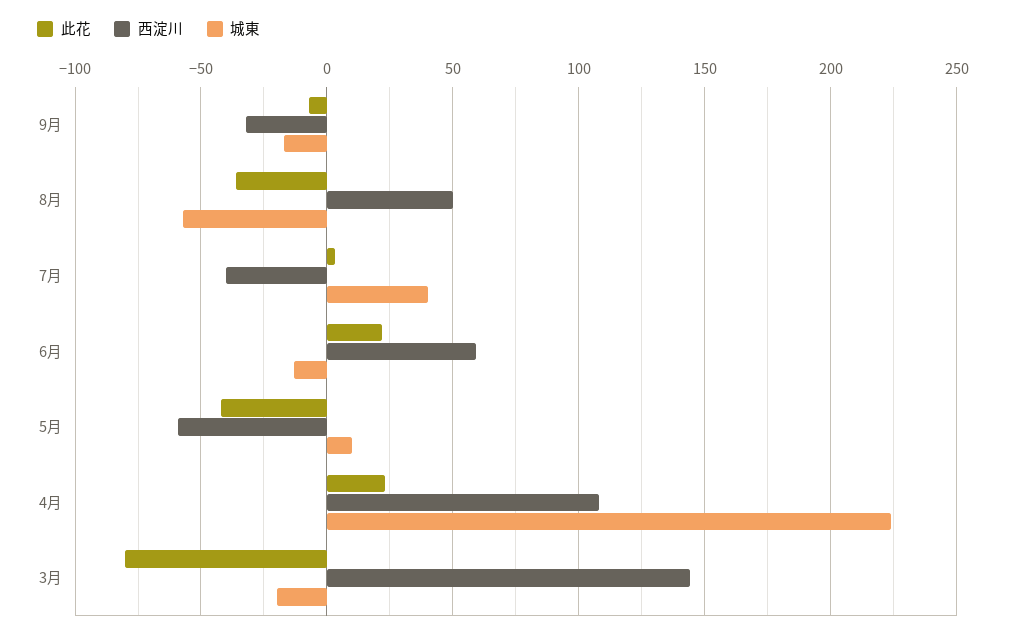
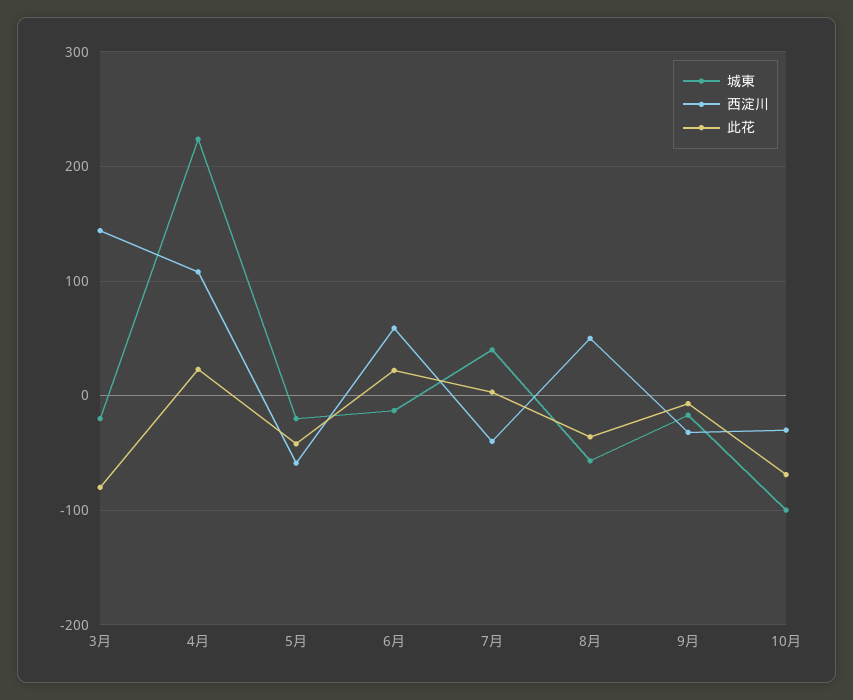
城東, 5月: 10 -> -20
城東, 10月: none -> -100
西淀川, 10月: none -> -30
此花, 10月: none -> -70

